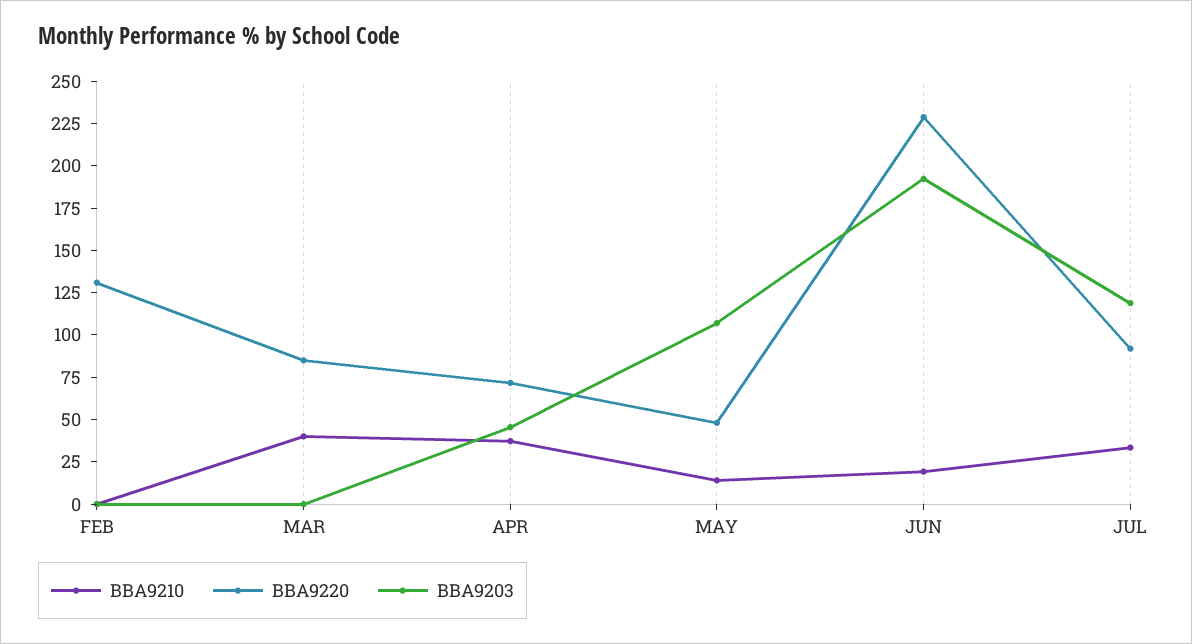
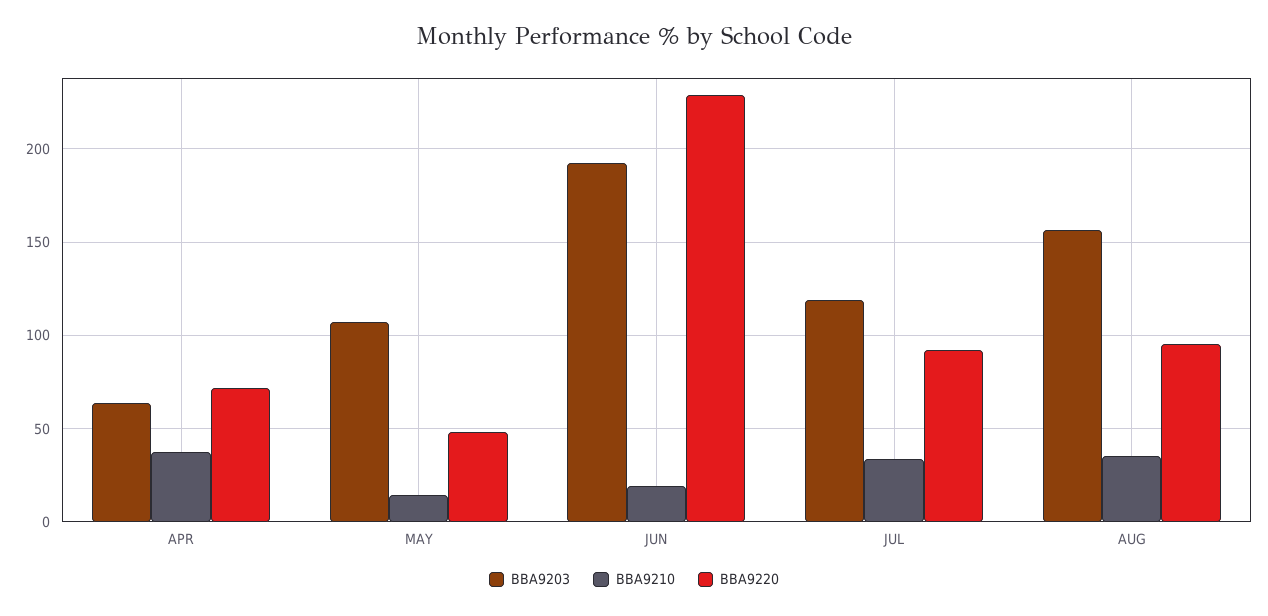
BBA9210, FEB: 0 -> none
BBA9220, FEB: 130 -> none
BBA9203, FEB: 0 -> none
BBA9210, MAR: 40 -> none
BBA9220, MAR: 85 -> none
BBA9203, MAR: 0 -> none
BBA9203, APR: 45 -> 65
BBA9203, AUG: none -> 155
BBA9210, AUG: none -> 35
BBA9220, AUG: none -> 95

